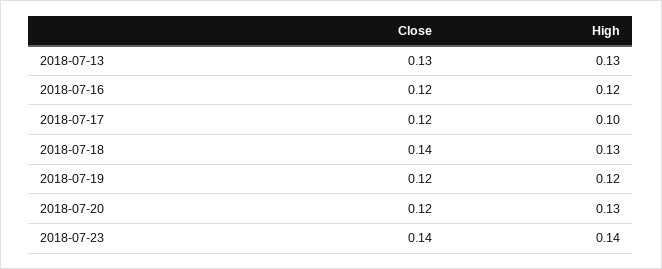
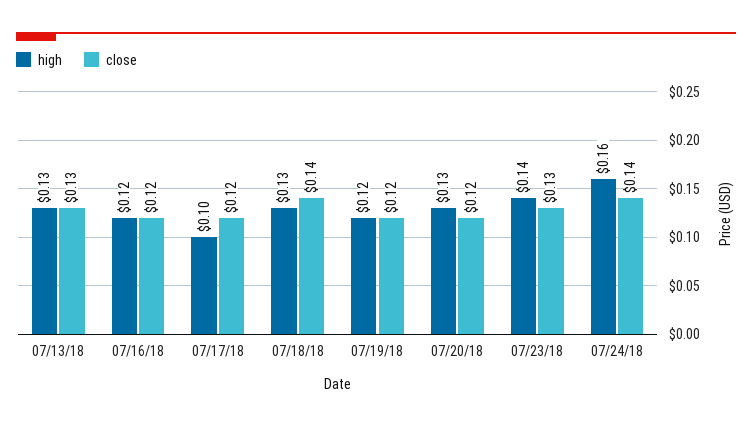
Close, 2018-07-23: 0.14 -> 0.13
High, 07/24/18: none -> 0.16
Close, 07/24/18: none -> 0.14

